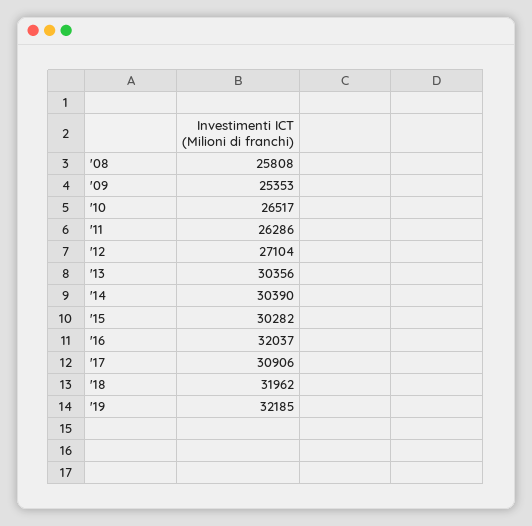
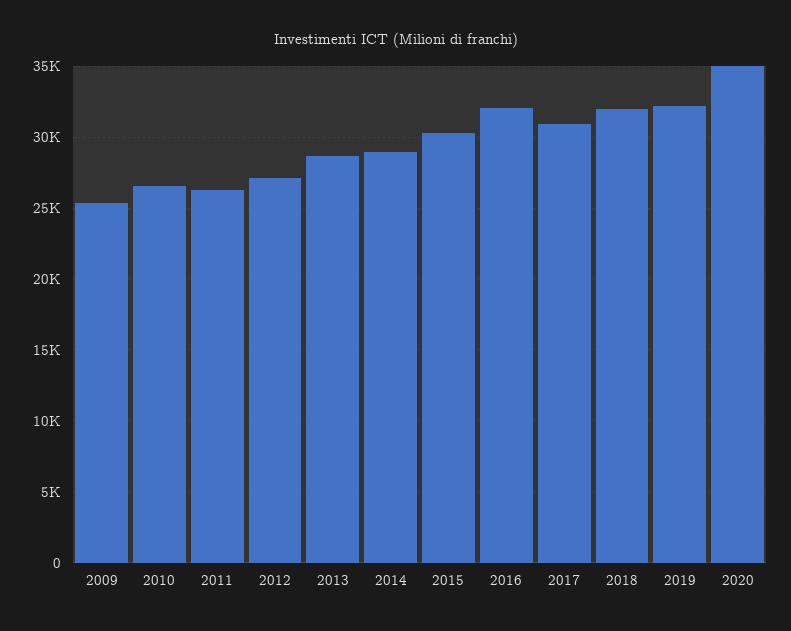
'08: 25808 -> none
'13: 30356 -> 28500
'14: 30390 -> 29000
2020: none -> 35000

